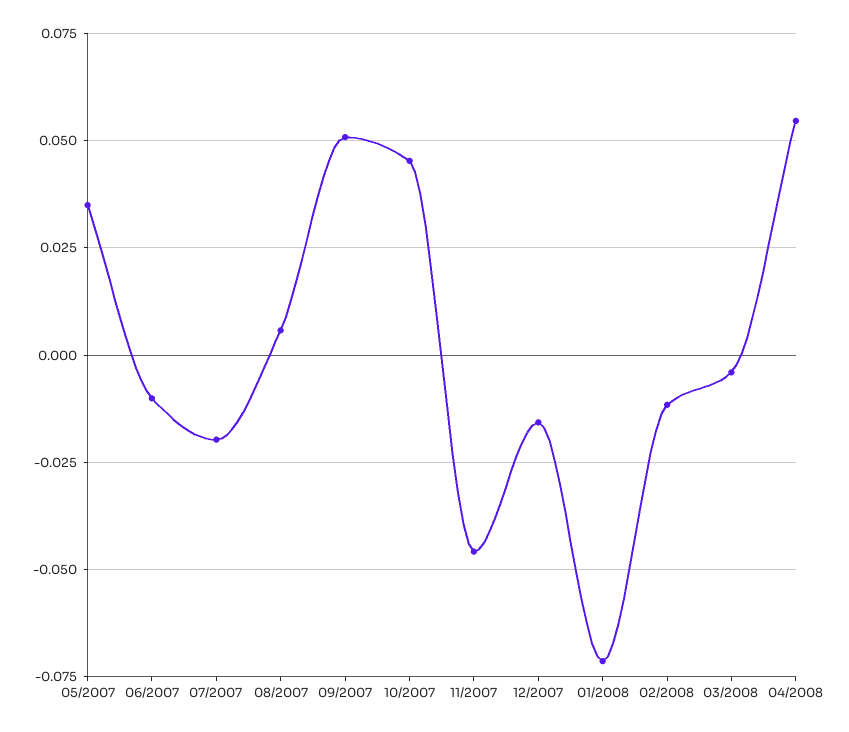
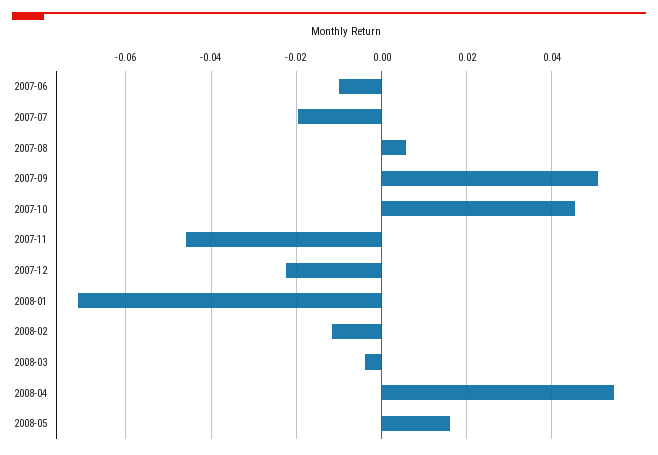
05/2007: 0.035 -> none
12/2007: -0.015 -> -0.022
2008-05: none -> 0.016

